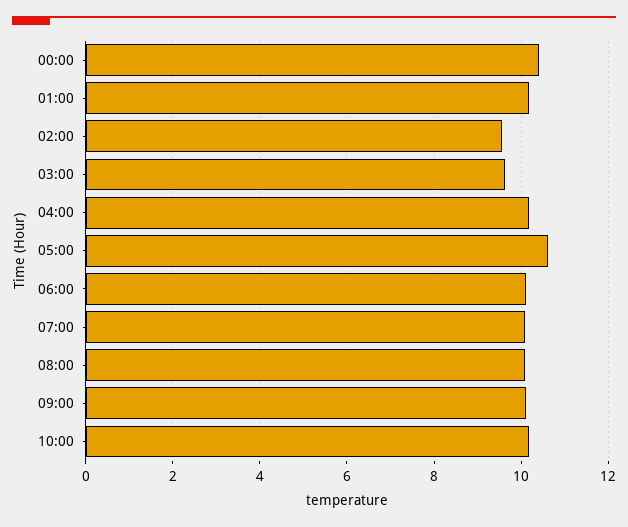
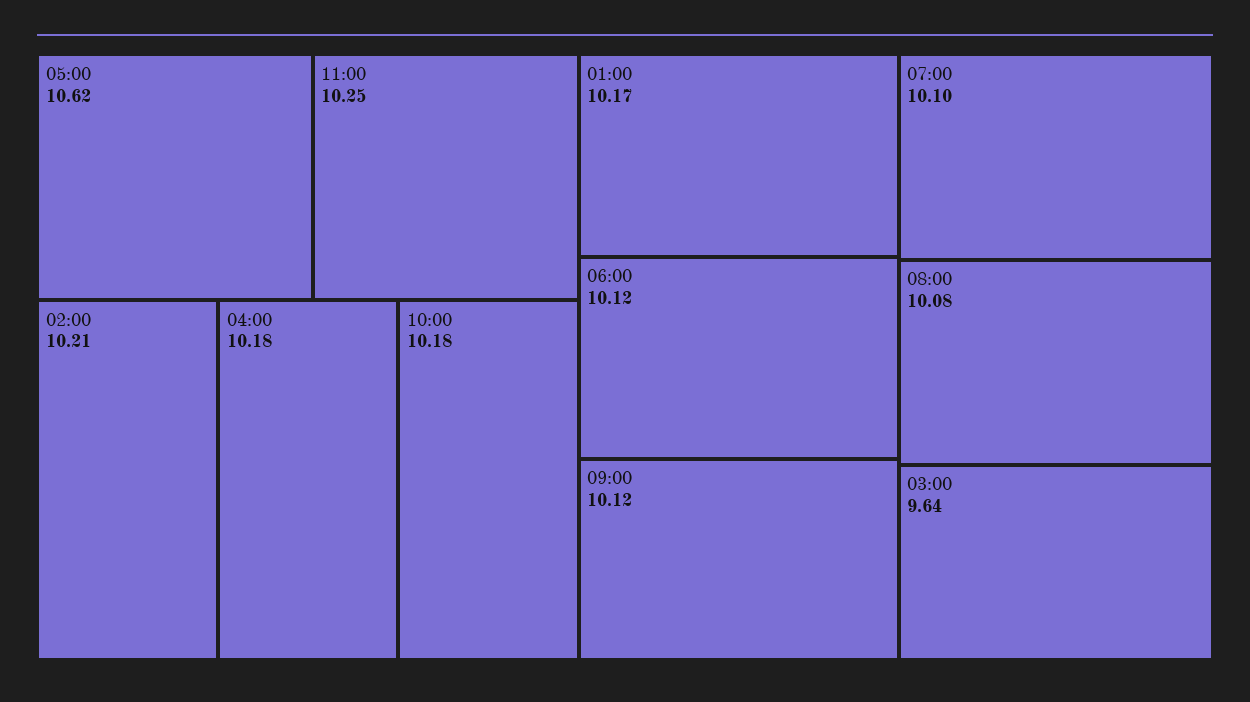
00:00: 10.4 -> none
02:00: 9.6 -> 10.21
11:00: none -> 10.25

